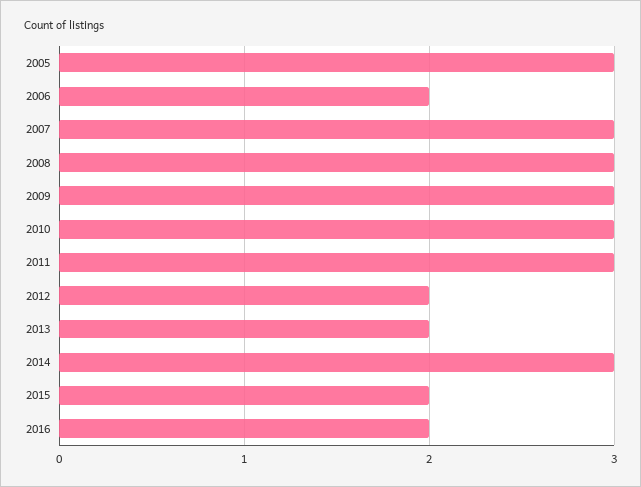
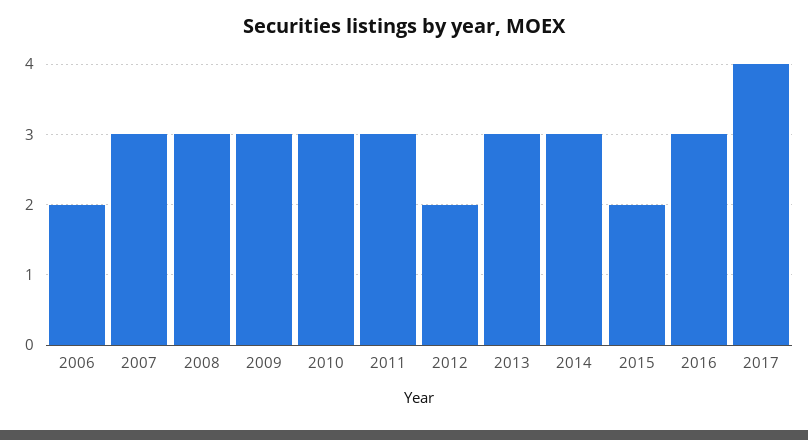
2005: 3 -> none
2013: 2 -> 3
2016: 2 -> 3
2017: none -> 4

